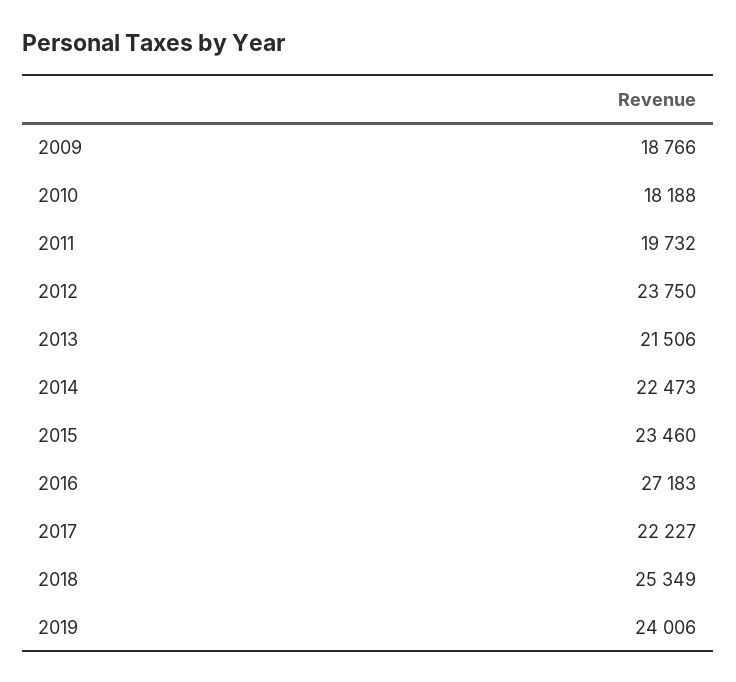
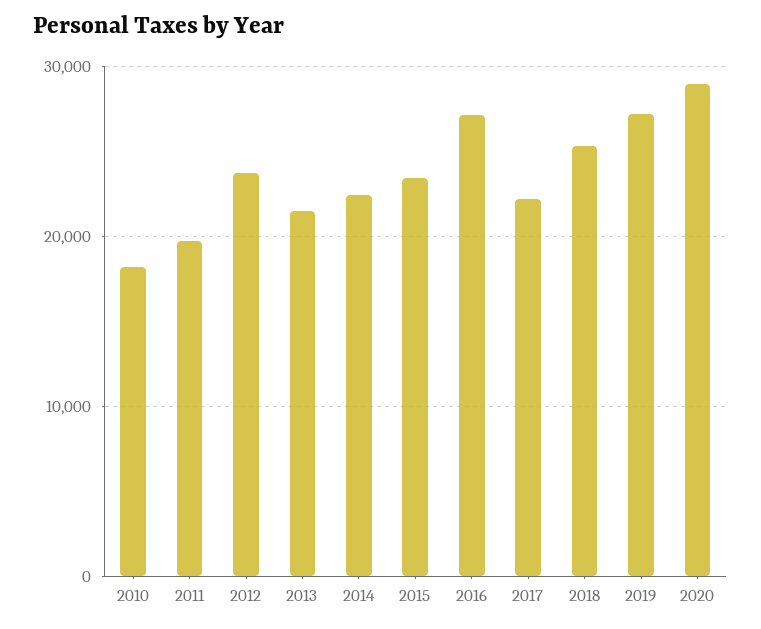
2009: 18766 -> none
2019: 24006 -> 27000
2020: none -> 29000

